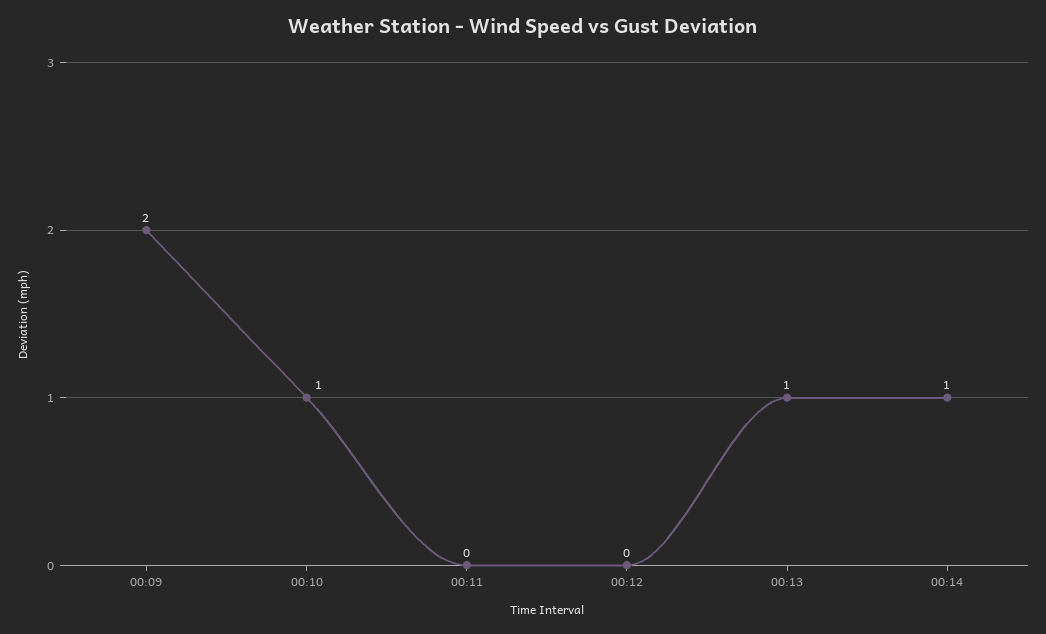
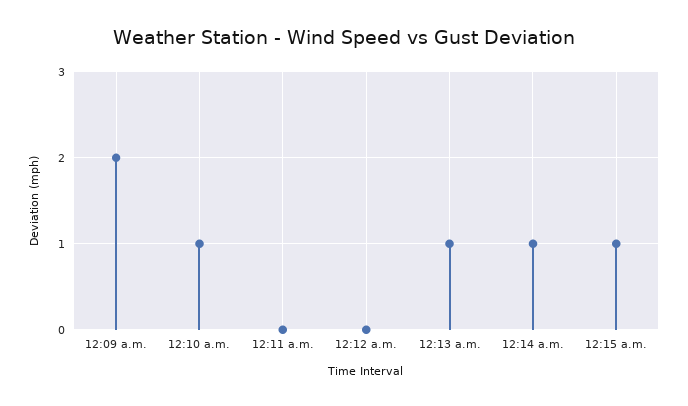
12:15 a.m.: none -> 1

